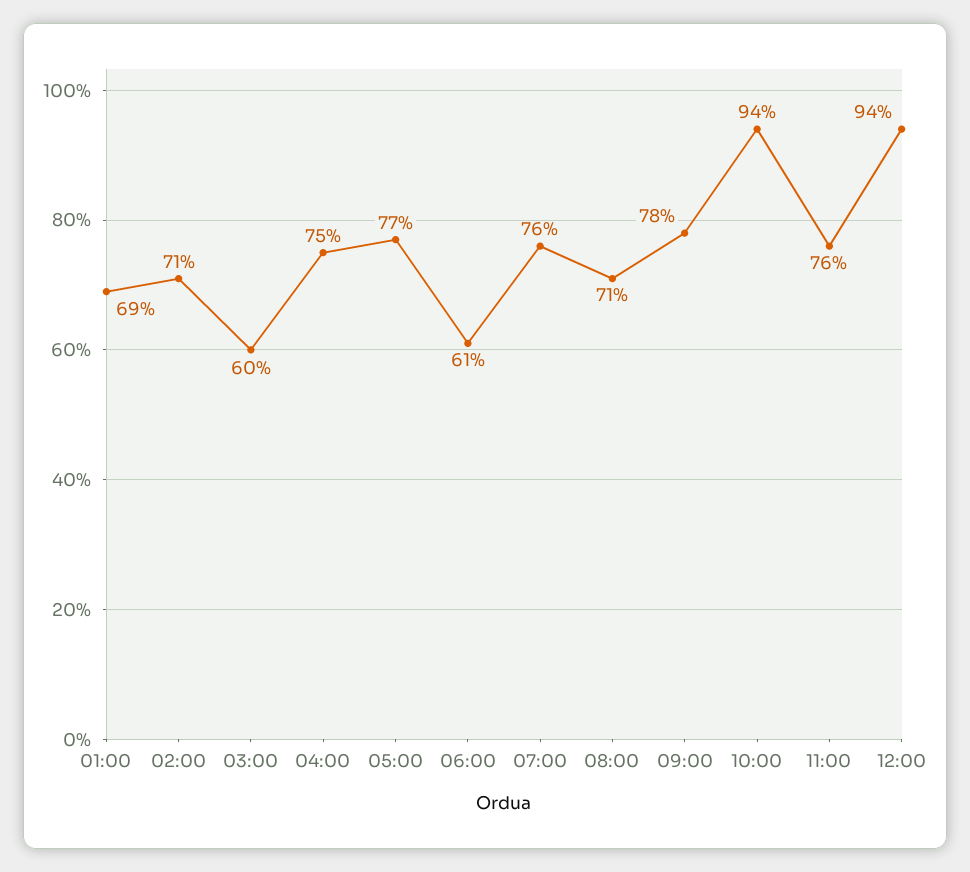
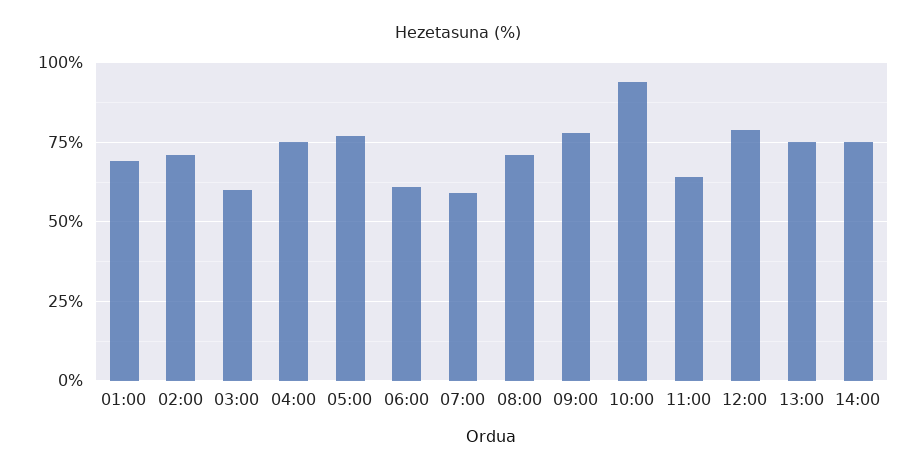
07:00: 76 -> 60
11:00: 76 -> 65
12:00: 94 -> 80
13:00: none -> 75
14:00: none -> 75

